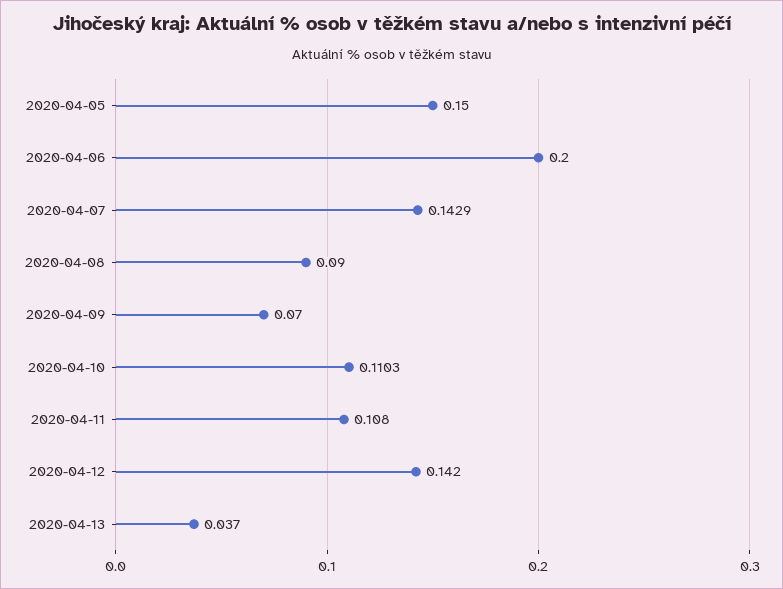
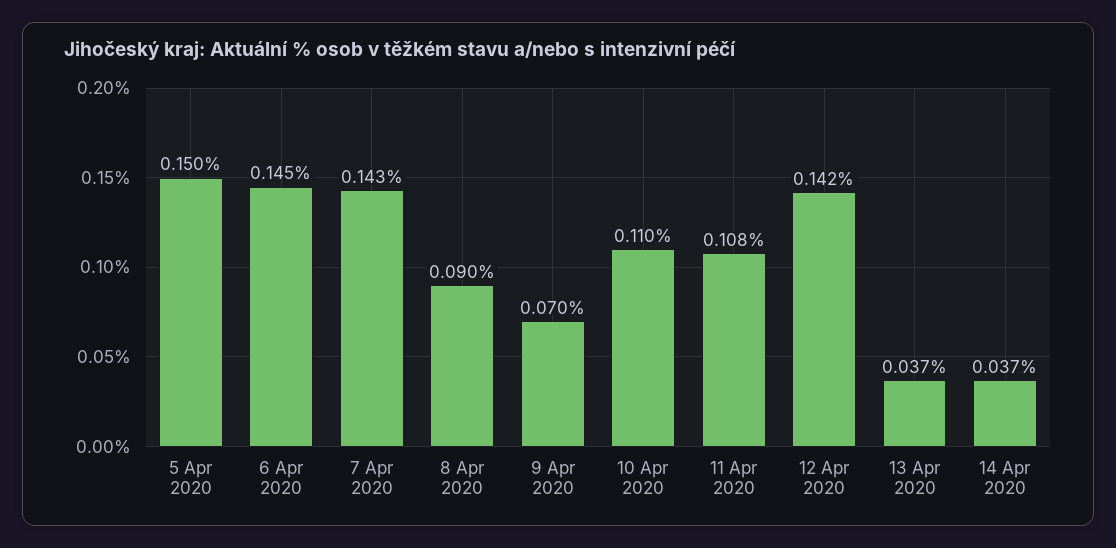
2020-04-06: 0.2 -> 0.145
14 Apr 2020: none -> 0.037

